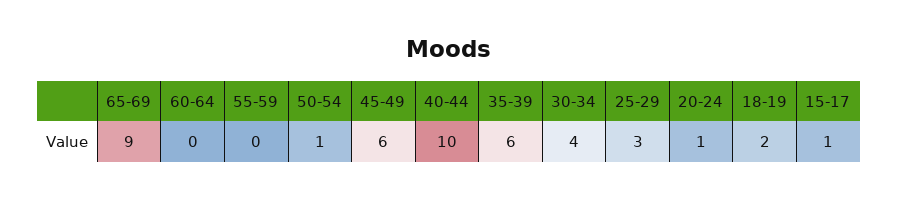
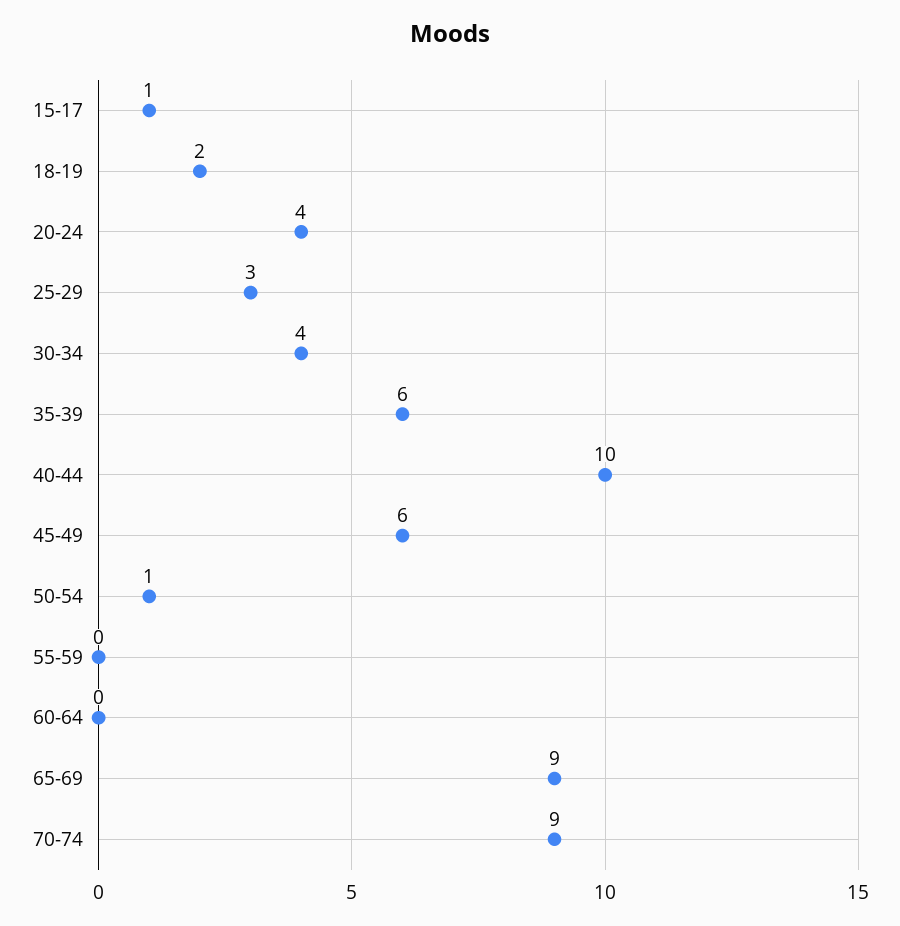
20-24: 1 -> 4
70-74: none -> 9

